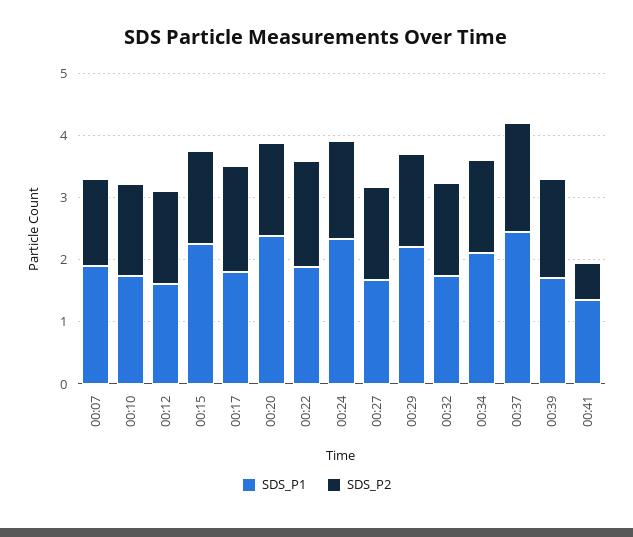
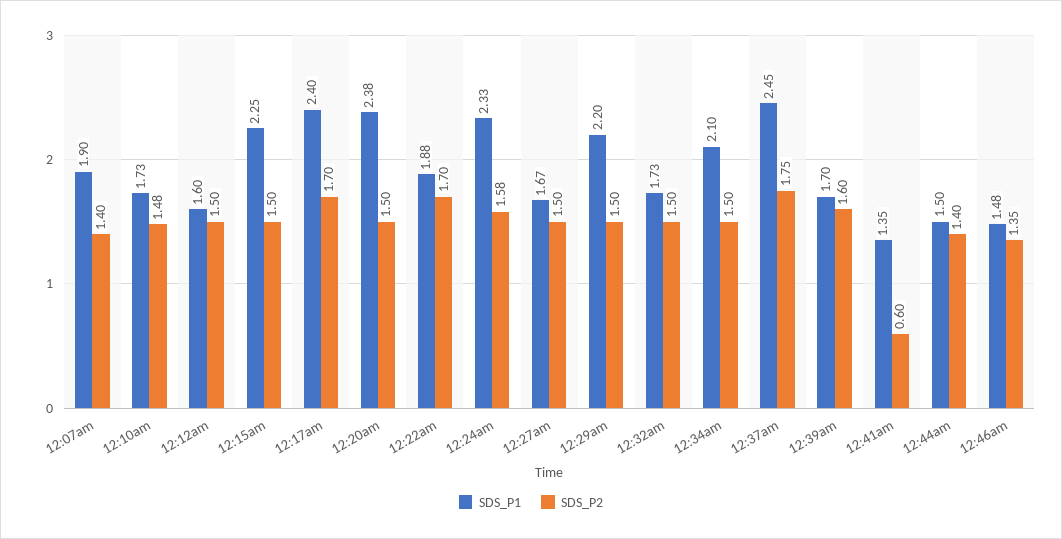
SDS_P1, 00:17: 1.8 -> 2.4
SDS_P1, 12:44am: none -> 1.5
SDS_P2, 12:44am: none -> 1.4
SDS_P1, 12:46am: none -> 1.48
SDS_P2, 12:46am: none -> 1.35

